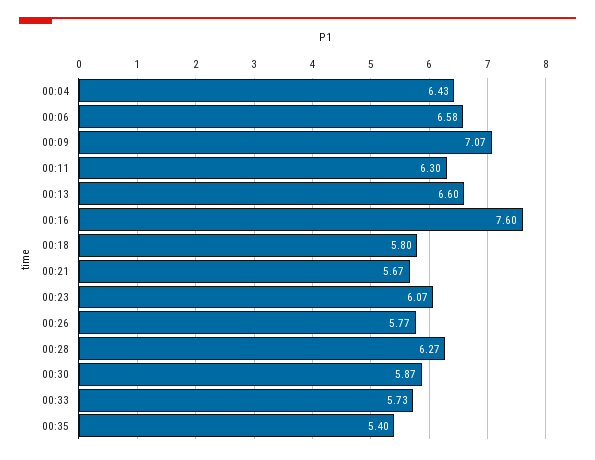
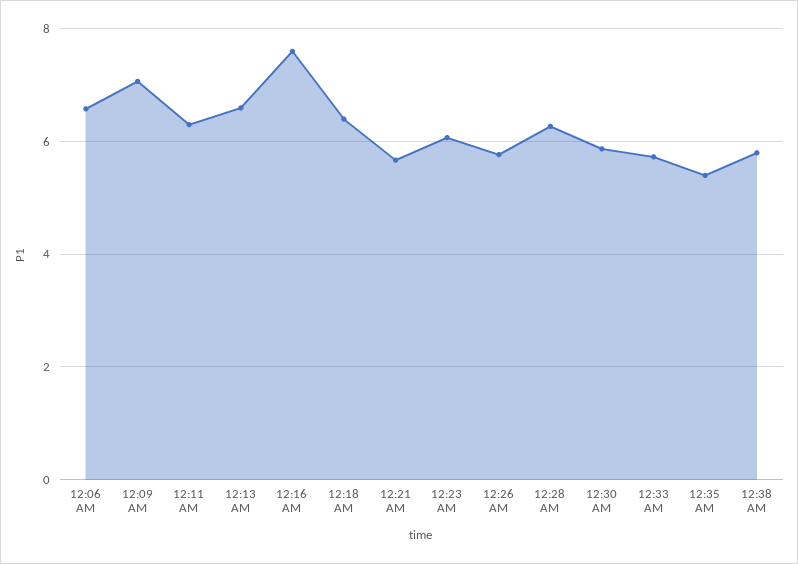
00:04: 6.43 -> none
00:18: 5.8 -> 6.4
12:38 AM: none -> 5.8

